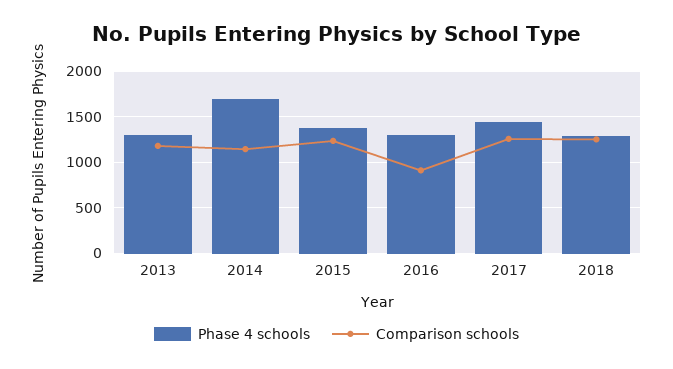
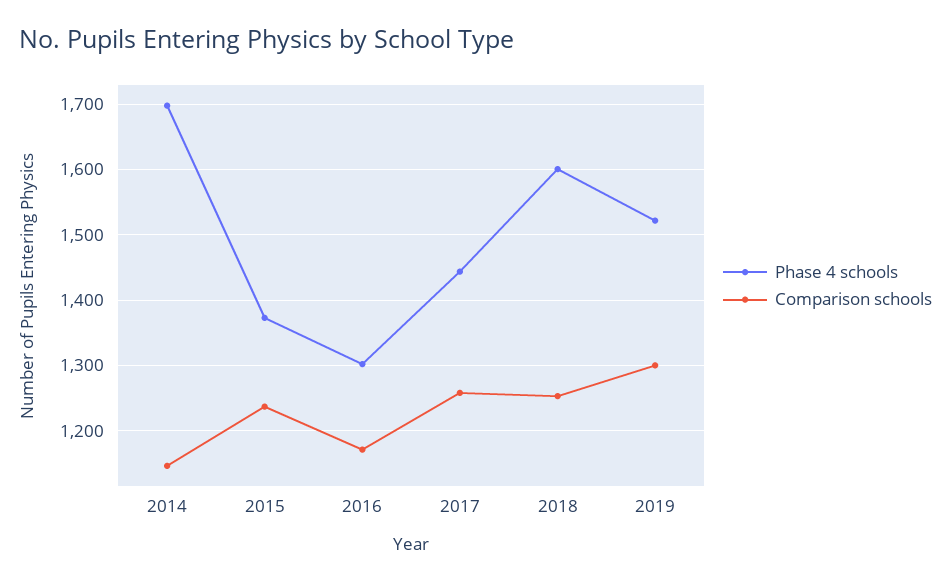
Phase 4 schools, 2013: 1300 -> none
Comparison schools, 2013: 1200 -> none
Comparison schools, 2016: 900 -> 1170
Phase 4 schools, 2018: 1300 -> 1600
Phase 4 schools, 2019: none -> 1520
Comparison schools, 2019: none -> 1300

